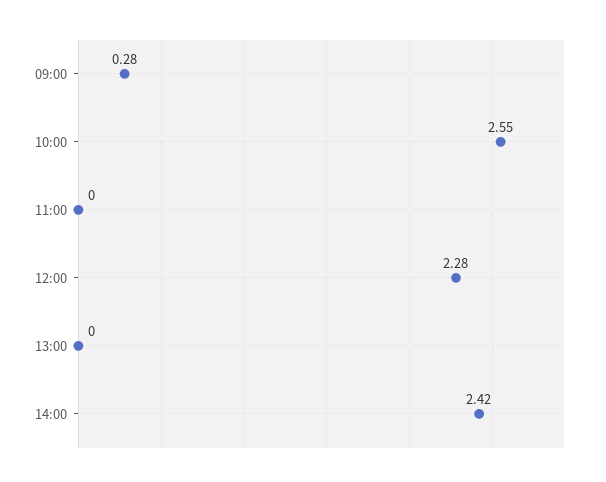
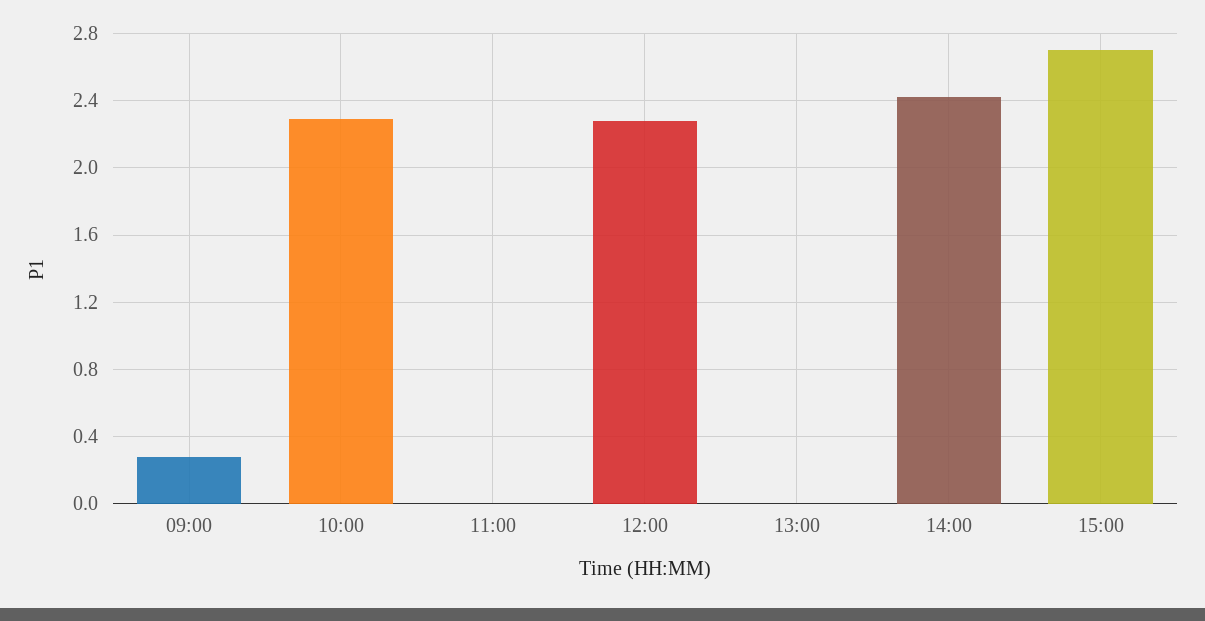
10:00: 2.55 -> 2.3
15:00: none -> 2.7

